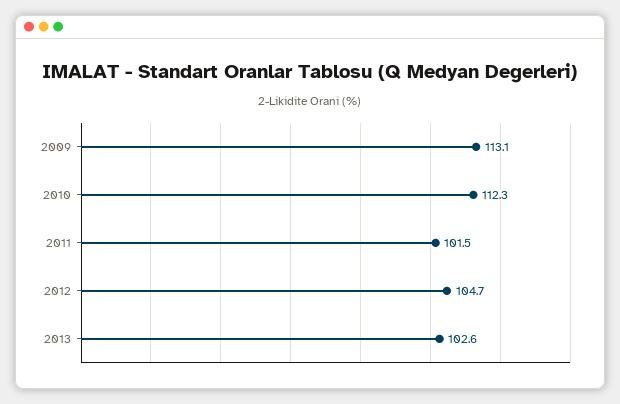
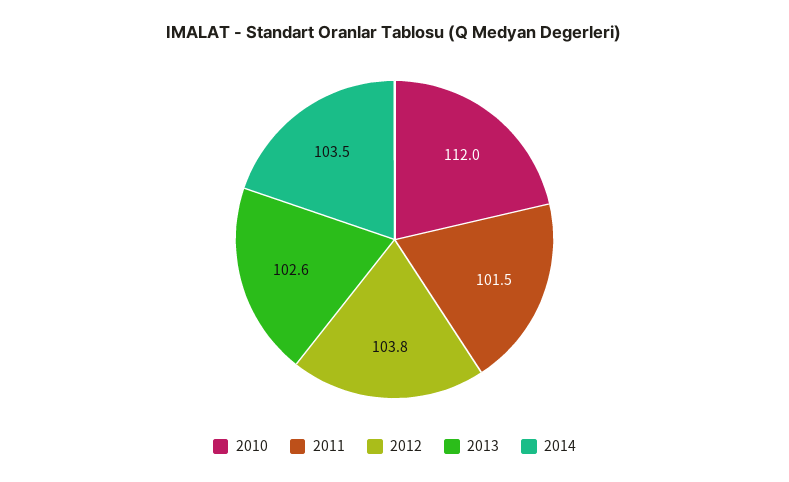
2009: 113.1 -> none
2010: 112.3 -> 112
2012: 104.7 -> 103.8
2014: none -> 103.5

